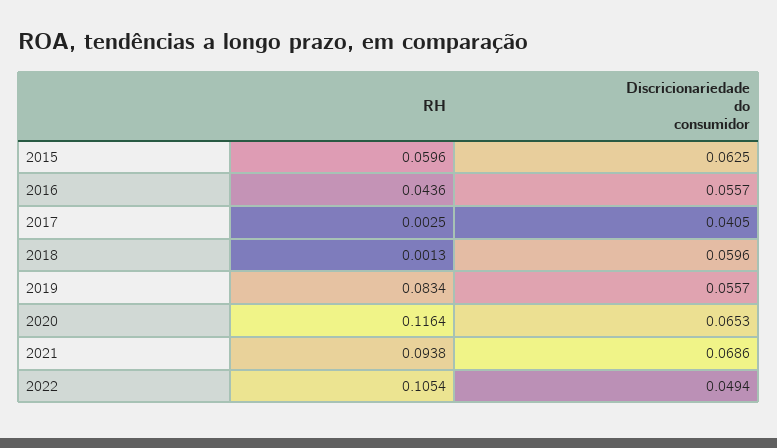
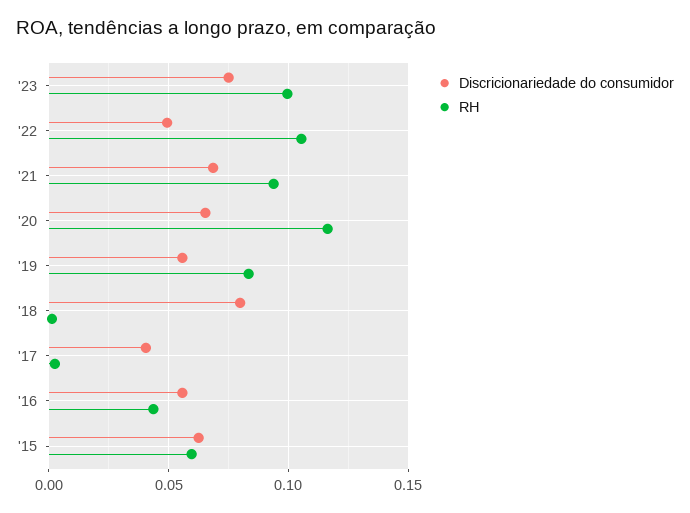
Discricionariedade do consumidor, 2018: 0.0596 -> 0.08
Discricionariedade do consumidor, '23: none -> 0.075
RH, '23: none -> 0.1

